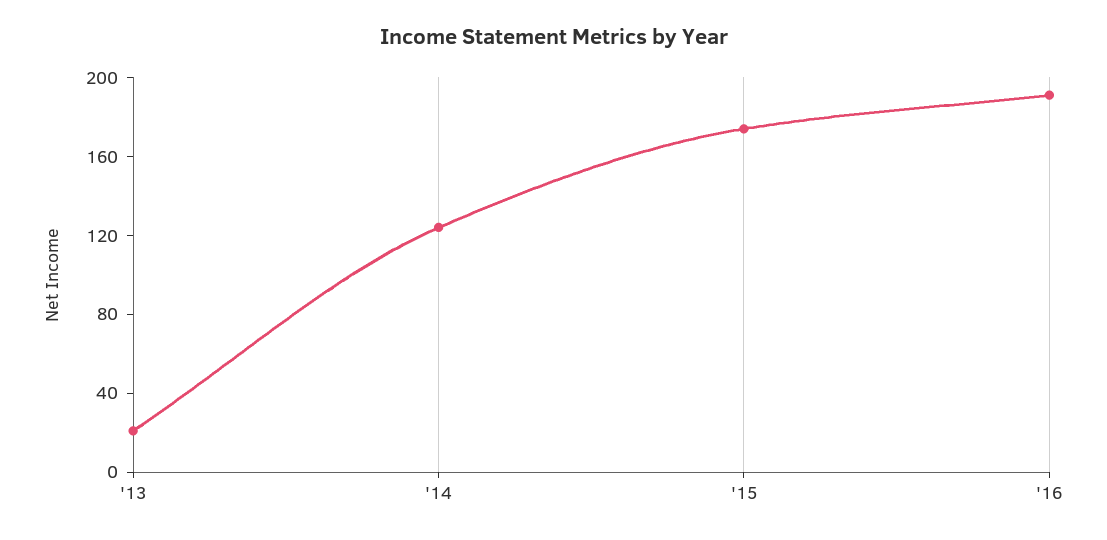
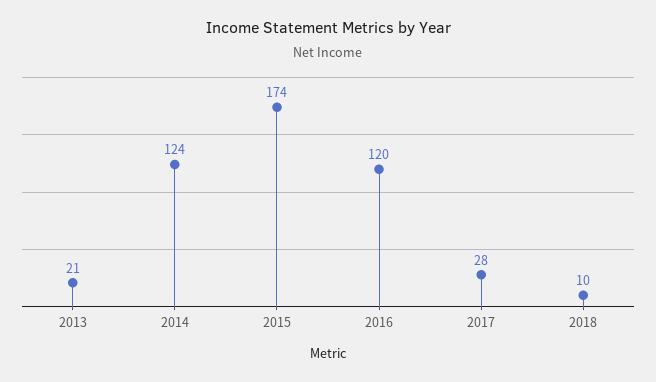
'16: 190 -> 120
2017: none -> 28
2018: none -> 10

